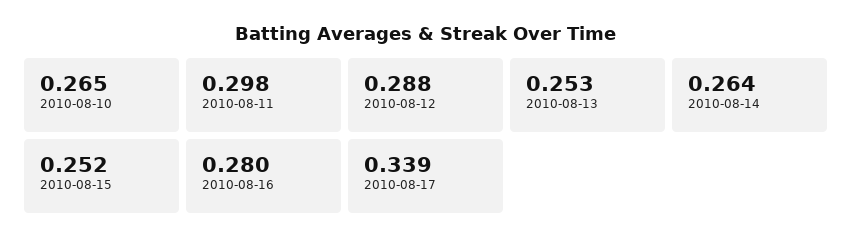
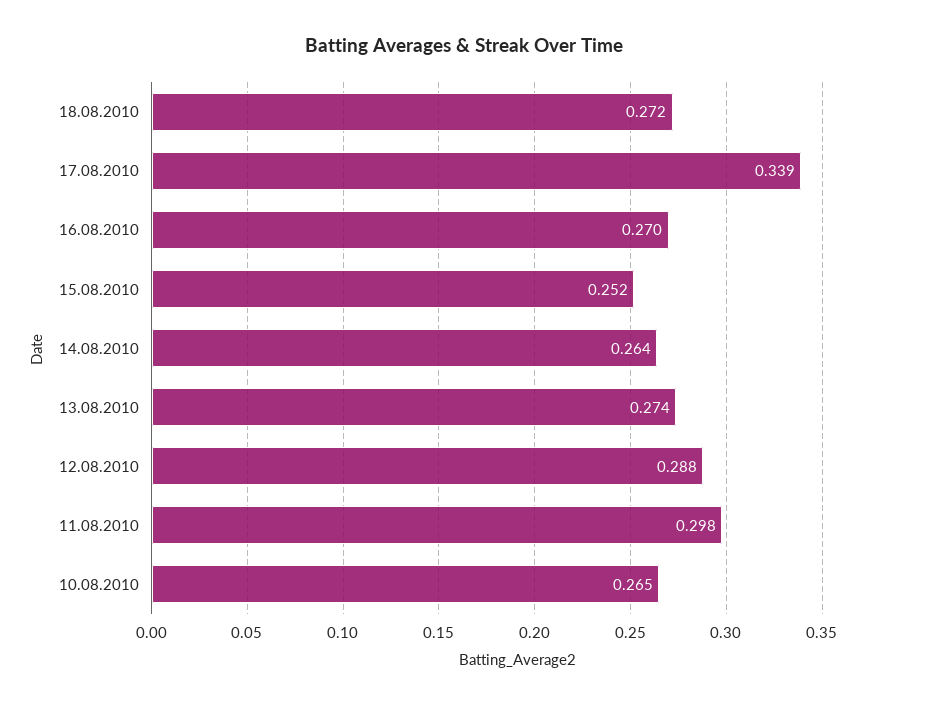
2010-08-13: 0.253 -> 0.274
2010-08-16: 0.28 -> 0.27
18.08.2010: none -> 0.272

